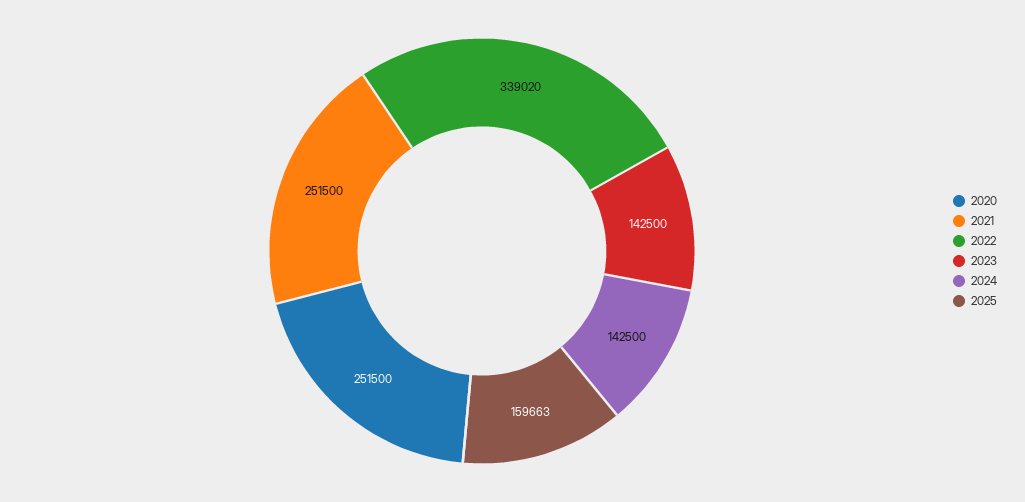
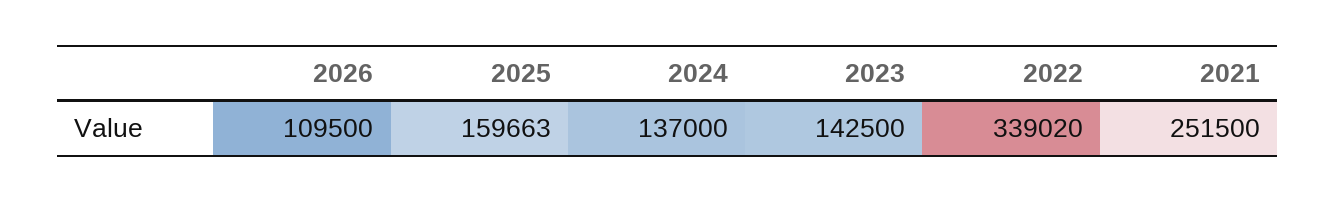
2020: 251500 -> none
2024: 142500 -> 137000
2026: none -> 109500

